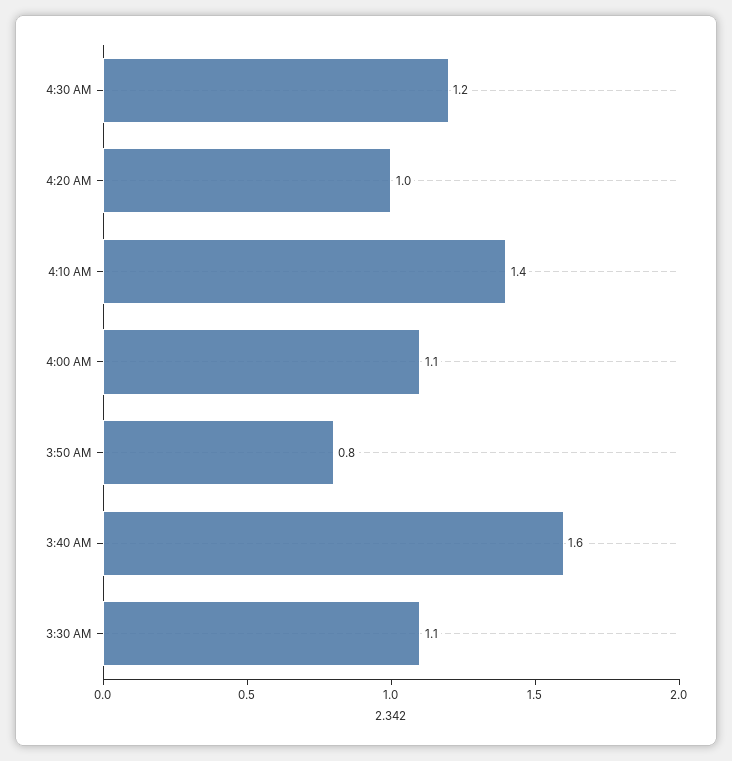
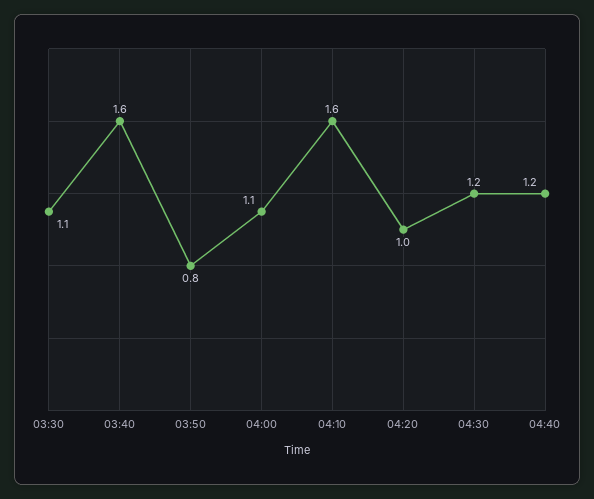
4:10 AM: 1.4 -> 1.6
04:40: none -> 1.2

